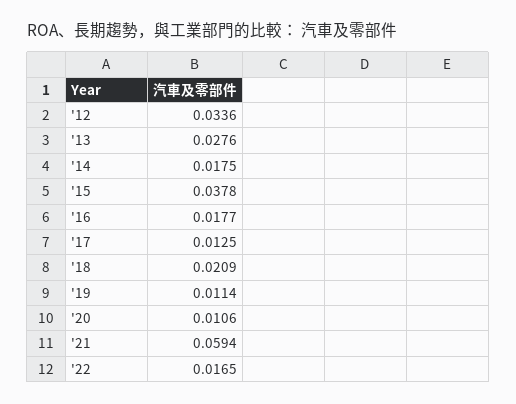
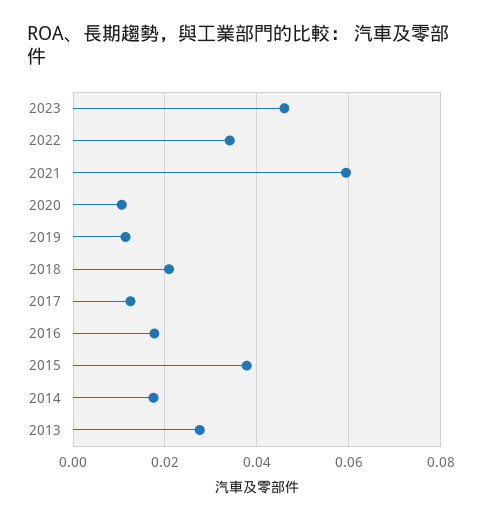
'12: 0.0336 -> none
'22: 0.0165 -> 0.034
2023: none -> 0.046

